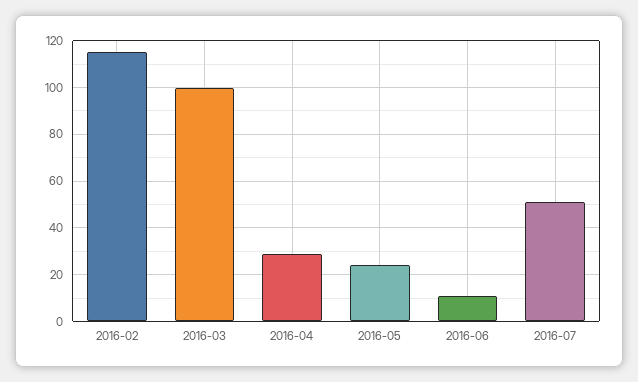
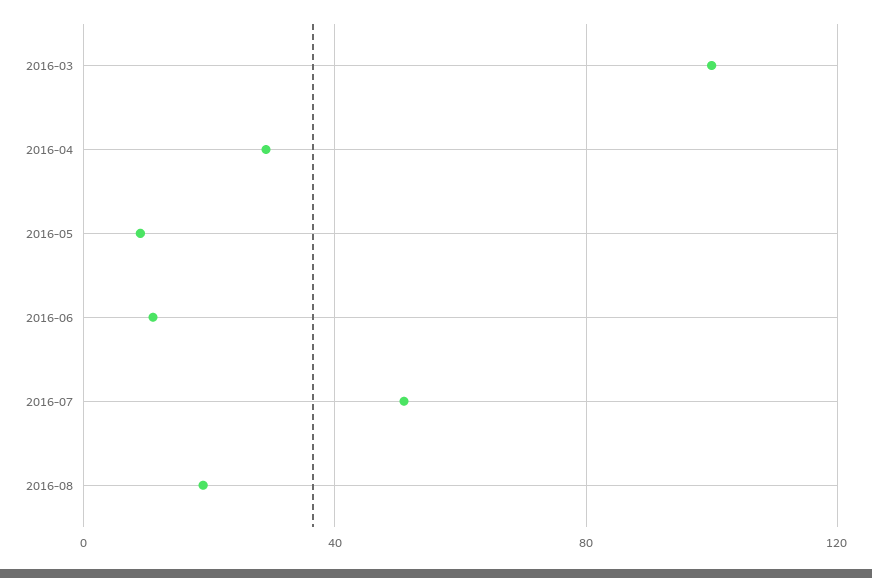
2016-02: 115 -> none
2016-05: 25 -> 10
2016-08: none -> 20

